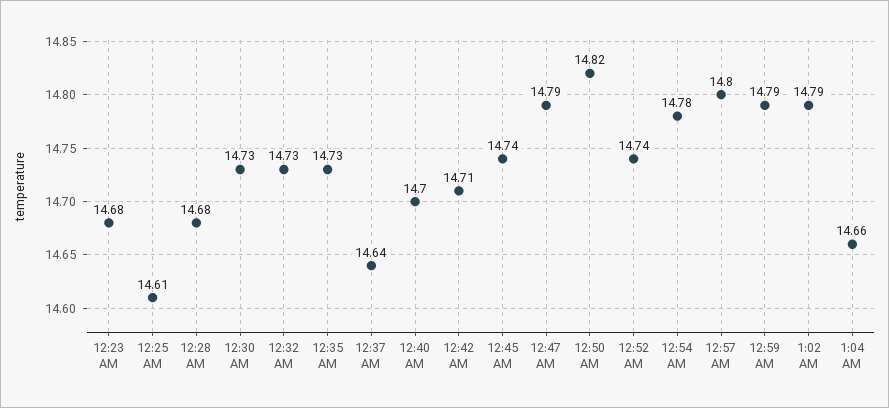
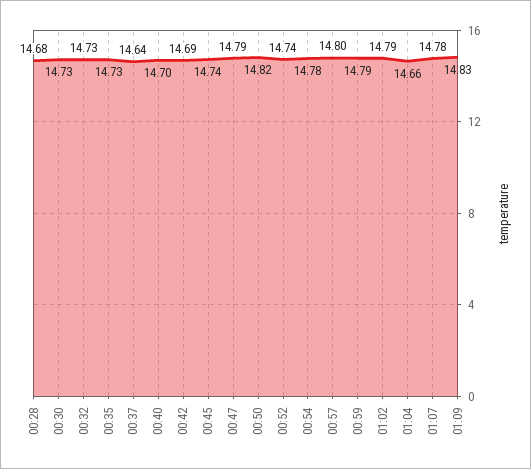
12:23 AM: 14.68 -> none
12:25 AM: 14.61 -> none
12:42 AM: 14.71 -> 14.69
01:07: none -> 14.78
01:09: none -> 14.83

